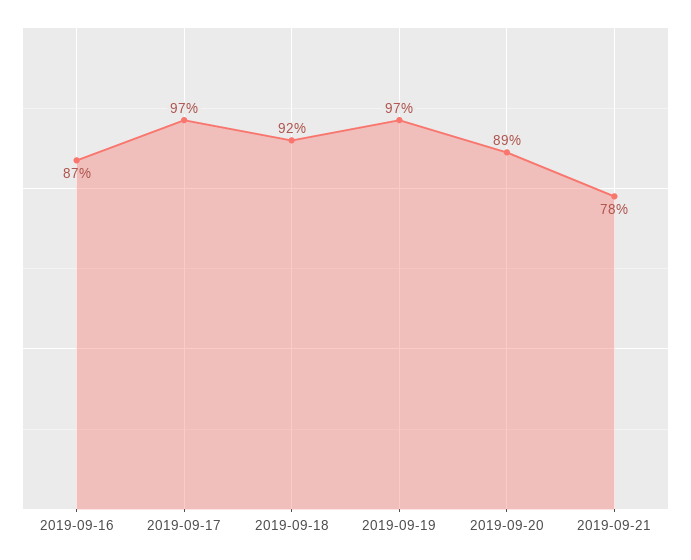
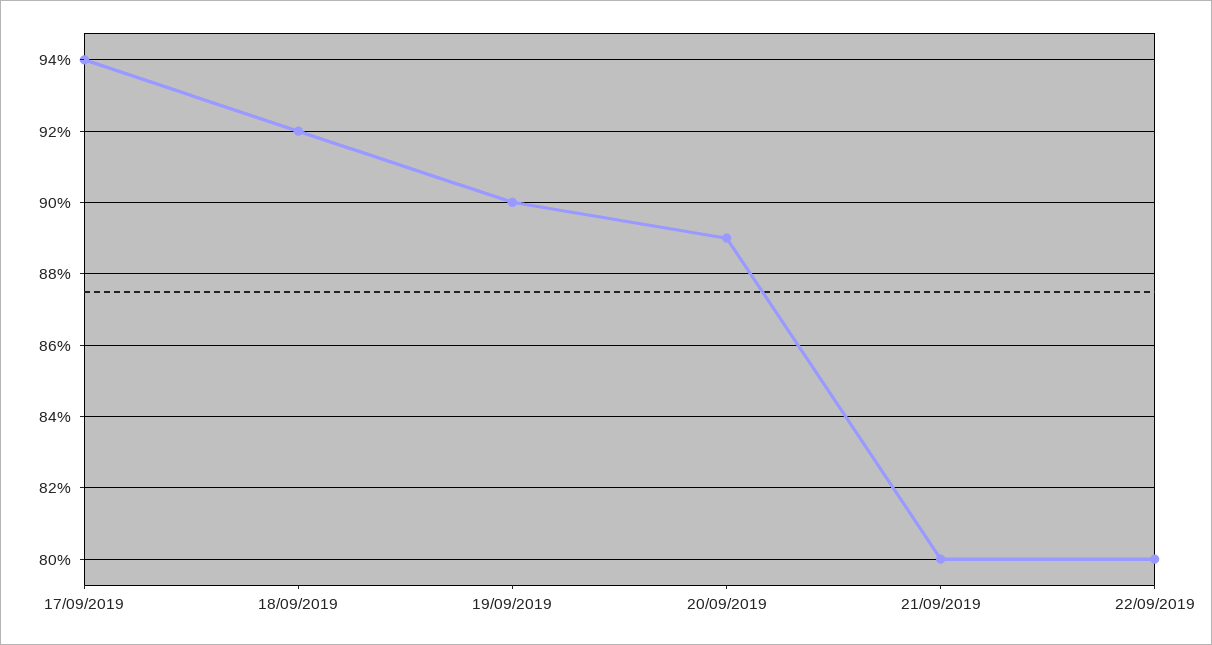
2019-09-16: 87 -> none
2019-09-17: 97 -> 94
2019-09-19: 97 -> 90
2019-09-21: 78 -> 80
22/09/2019: none -> 80

